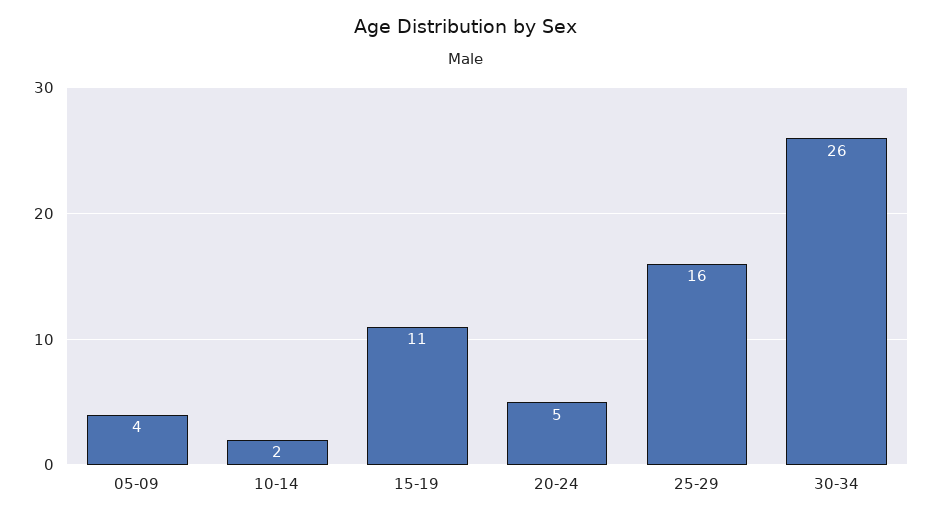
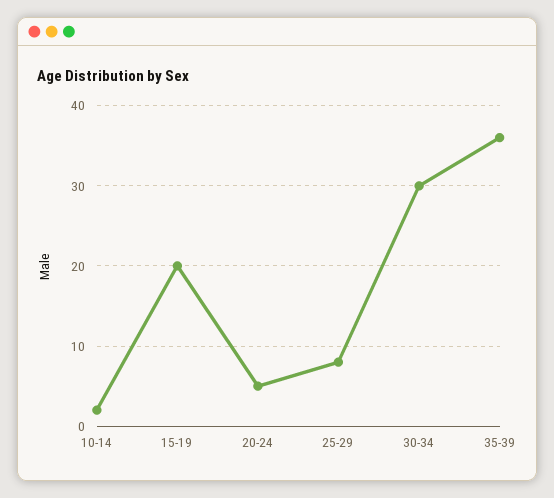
05-09: 4 -> none
15-19: 11 -> 20
25-29: 16 -> 8
30-34: 26 -> 30
35-39: none -> 36

